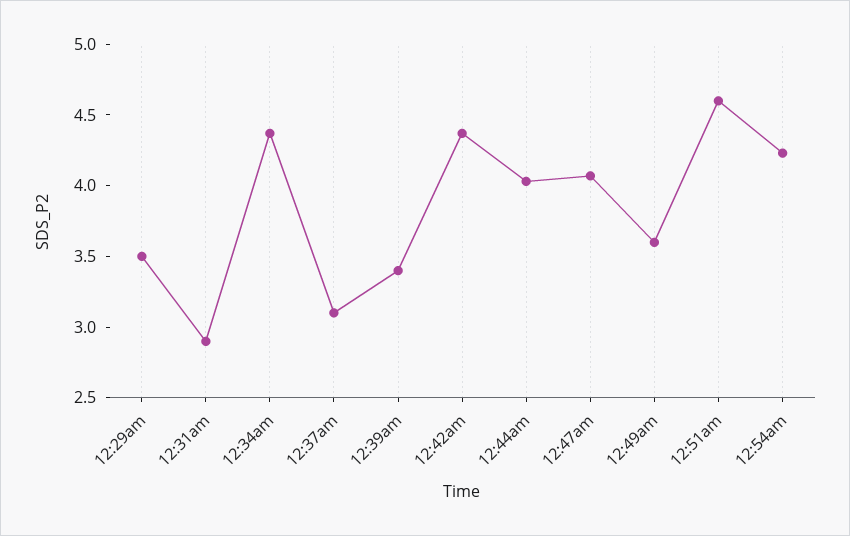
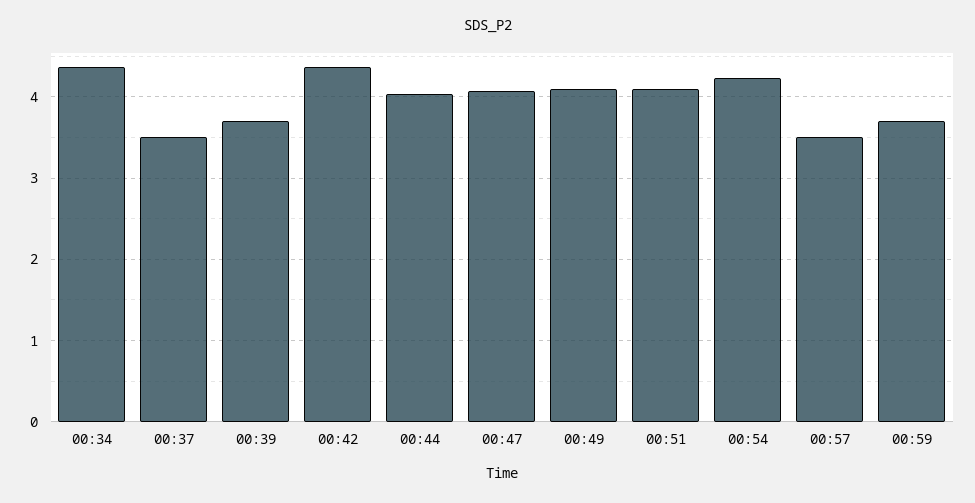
12:29am: 3.5 -> none
12:31am: 2.9 -> none
12:37am: 3.1 -> 3.5
12:39am: 3.4 -> 3.7
12:49am: 3.6 -> 4.1
12:51am: 4.6 -> 4.1
00:57: none -> 3.5
00:59: none -> 3.7

